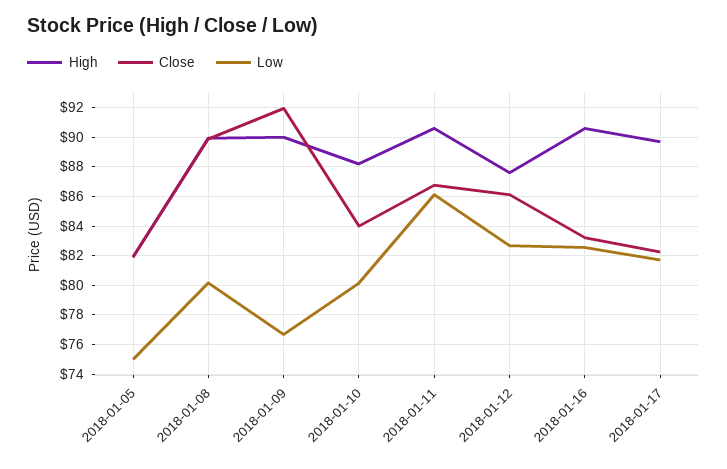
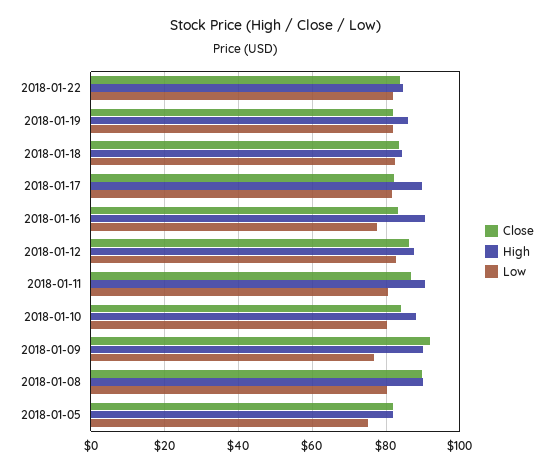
Low, 2018-01-11: 86 -> 80
Low, 2018-01-16: 82.5 -> 78
Close, 2018-01-22: none -> 84
High, 2018-01-22: none -> 84
Low, 2018-01-22: none -> 82
Close, 2018-01-19: none -> 82
High, 2018-01-19: none -> 86
Low, 2018-01-19: none -> 82
Close, 2018-01-18: none -> 84
High, 2018-01-18: none -> 84
Low, 2018-01-18: none -> 82

